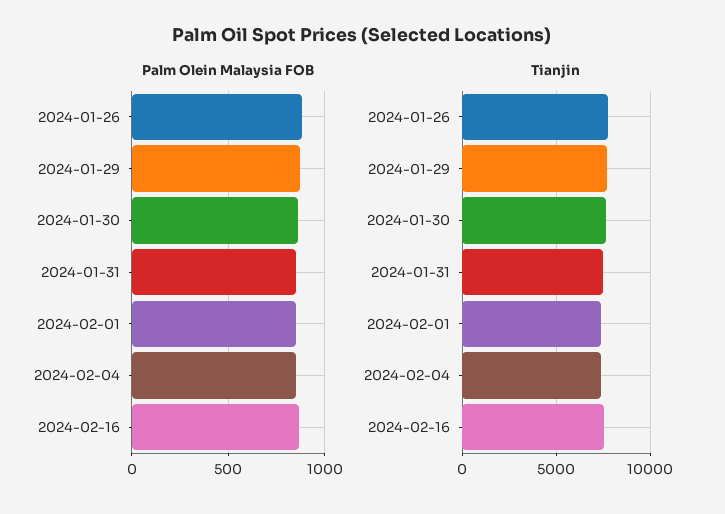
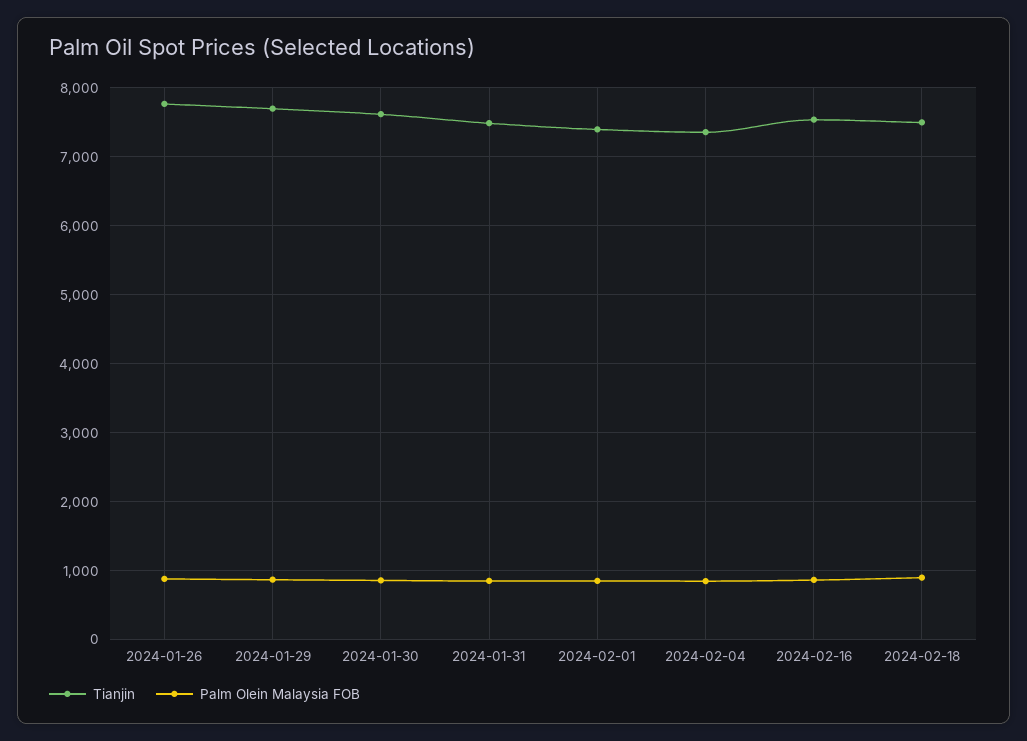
Tianjin, 2024-02-18: none -> 7500
Palm Olein Malaysia FOB, 2024-02-18: none -> 900

